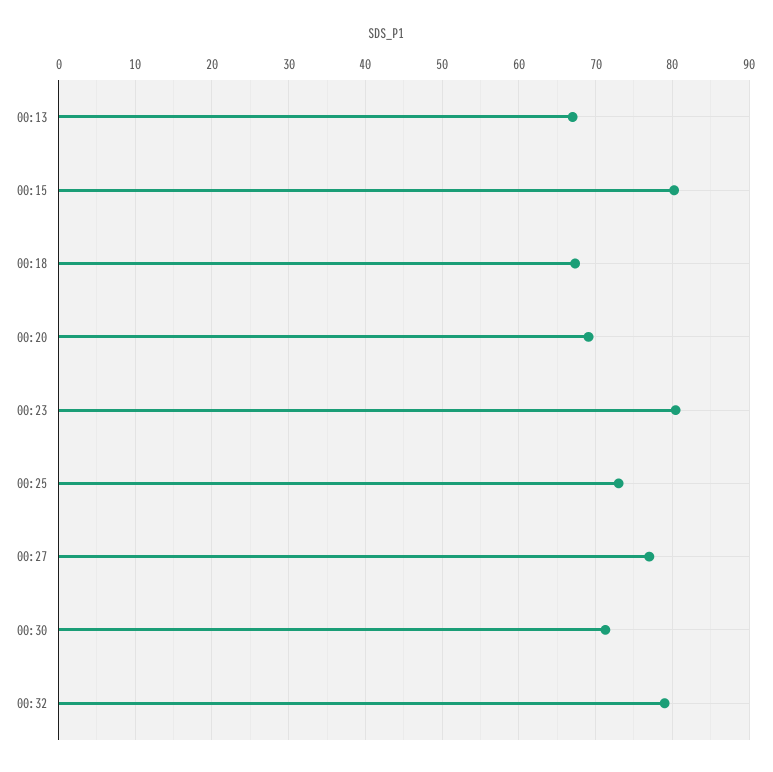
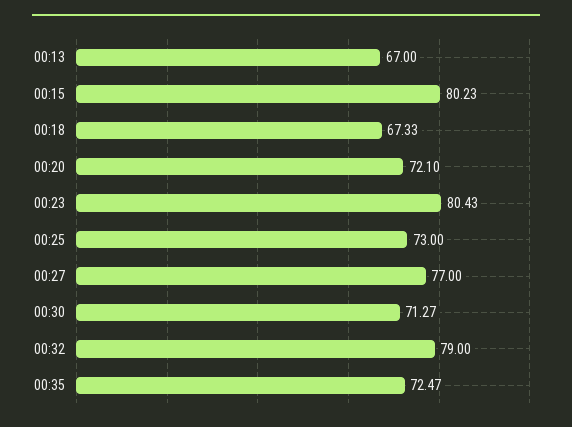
00:20: 69 -> 72.1
00:35: none -> 72.47

